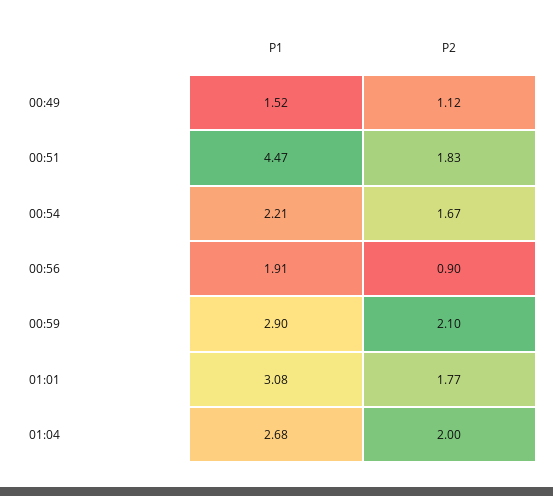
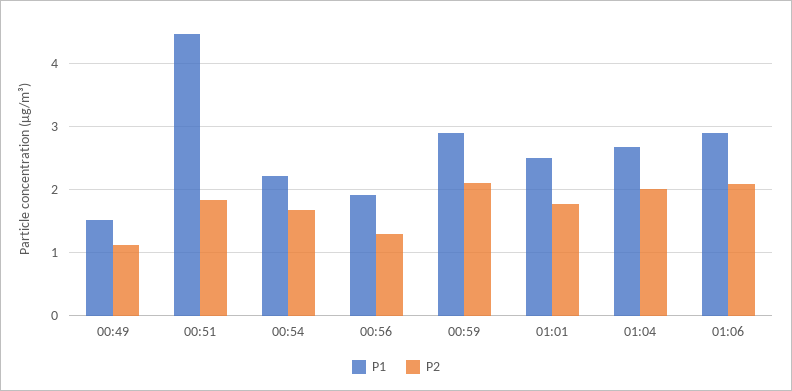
P2, 00:56: 0.9 -> 1.3
P1, 01:01: 3.08 -> 2.5
P1, 01:06: none -> 2.9
P2, 01:06: none -> 2.1

